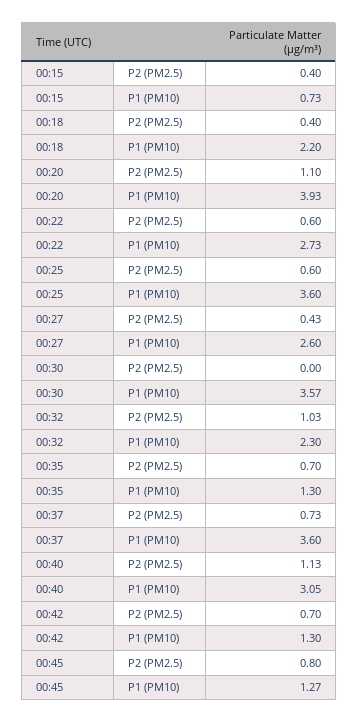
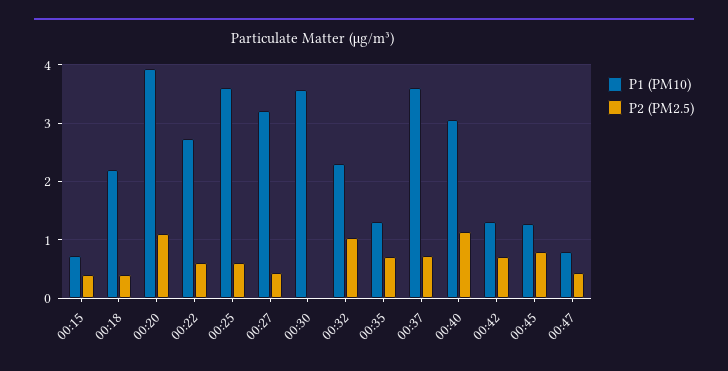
P1 (PM10), 00:27: 2.6 -> 3.2
P1 (PM10), 00:47: none -> 0.8
P2 (PM2.5), 00:47: none -> 0.4

